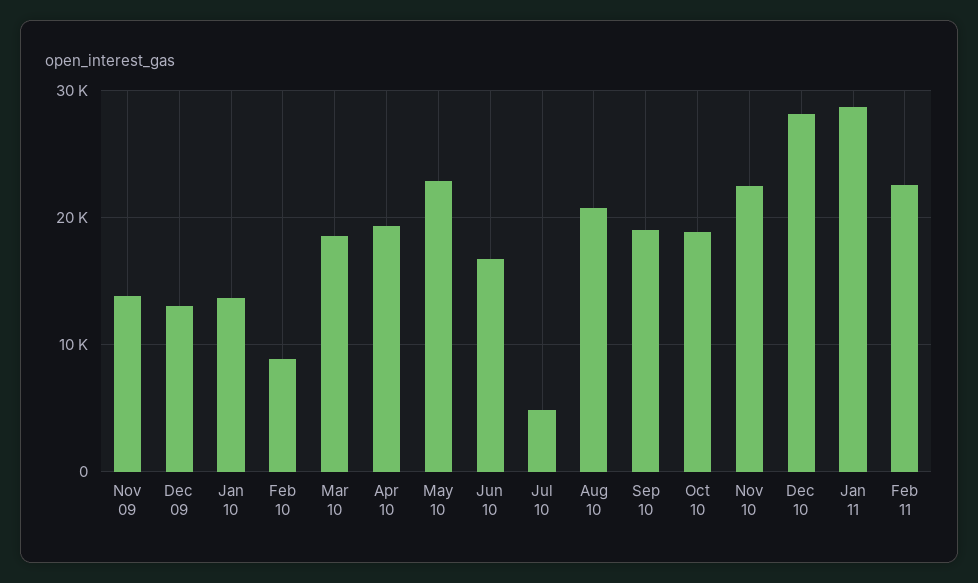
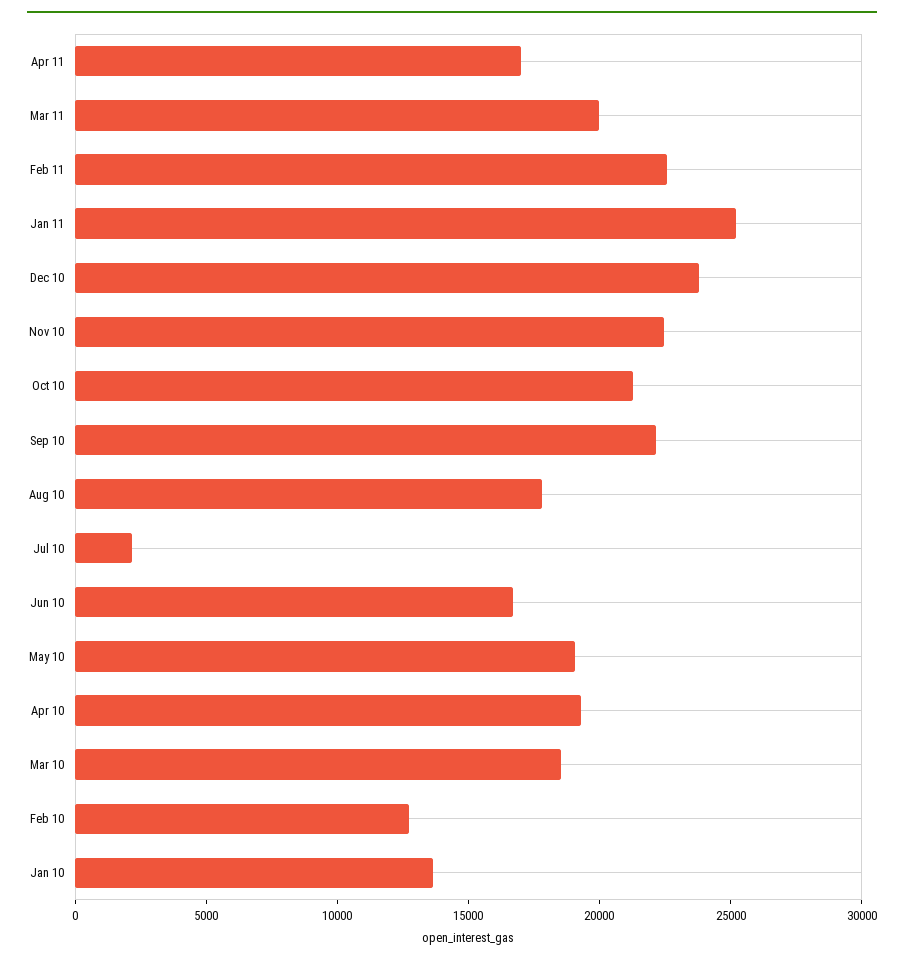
Nov 09: 14000 -> none
Dec 09: 13000 -> none
Feb 10: 9000 -> 13000
May 10: 23000 -> 19000
Jul 10: 5000 -> 2000
Aug 10: 21000 -> 18000
Sep 10: 19000 -> 22000
Oct 10: 19000 -> 21000
Dec 10: 28000 -> 24000
Jan 11: 29000 -> 25000
Apr 11: none -> 17000
Mar 11: none -> 20000

